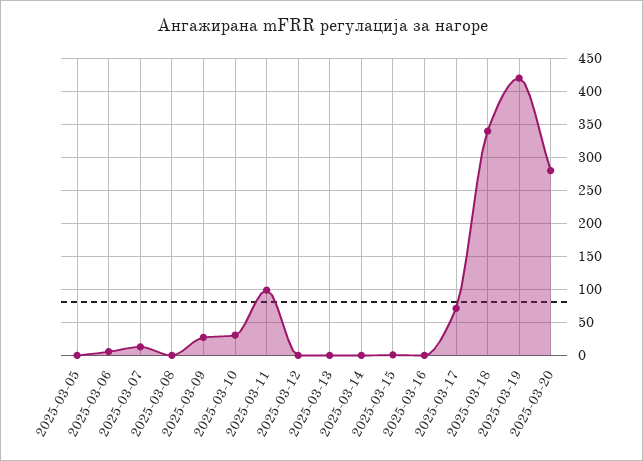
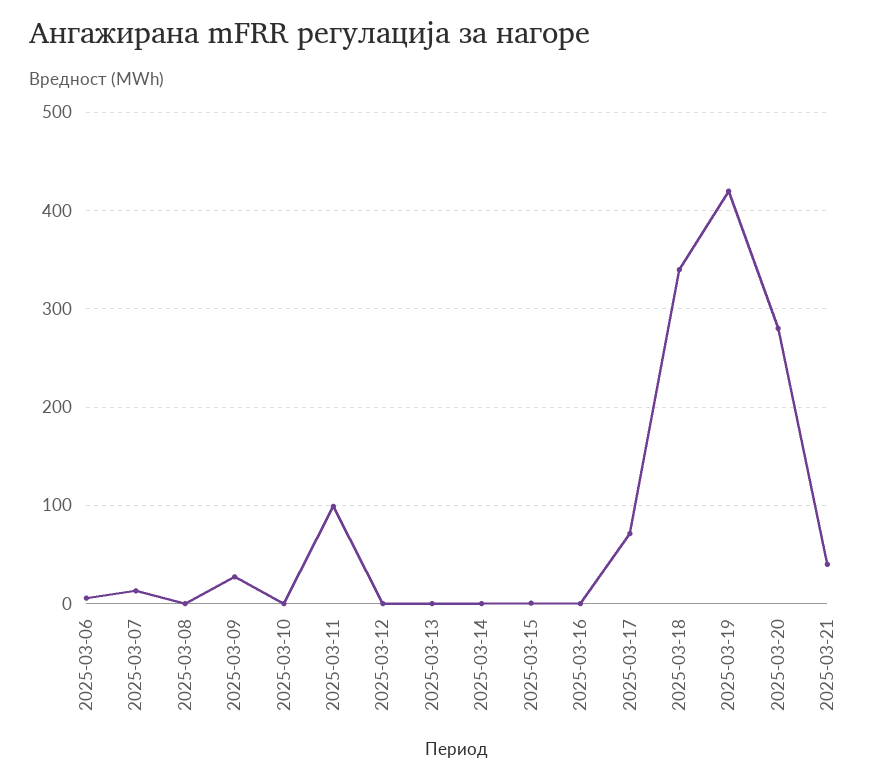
2025-03-05: 0 -> none
2025-03-10: 30 -> 0
2025-03-21: none -> 40

